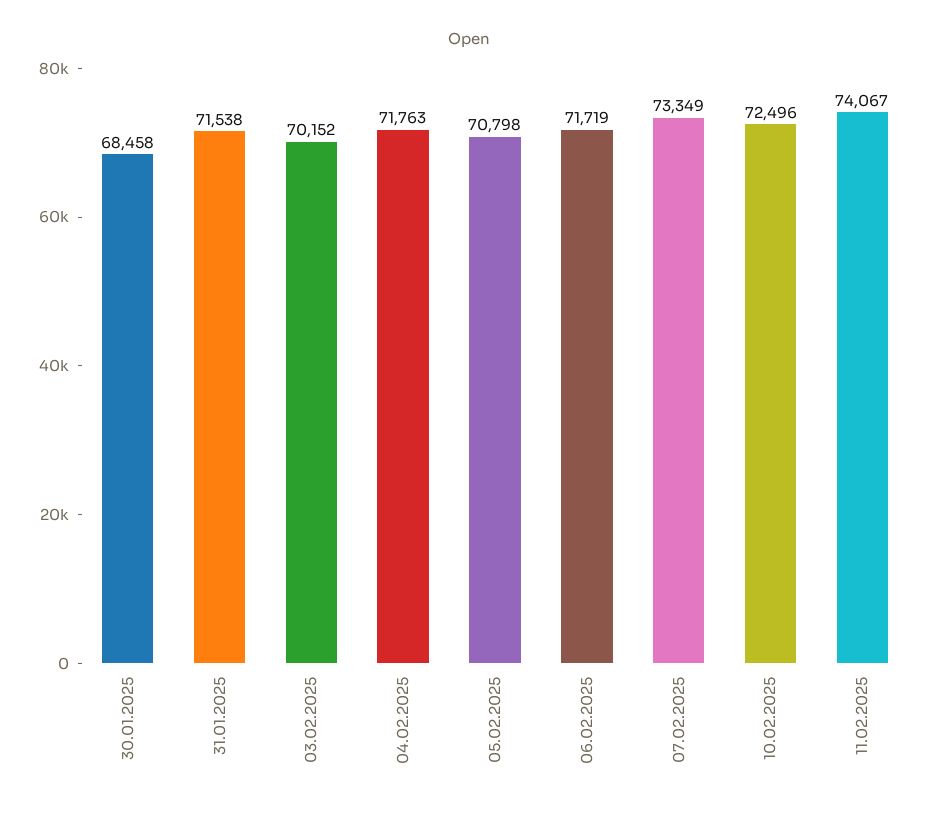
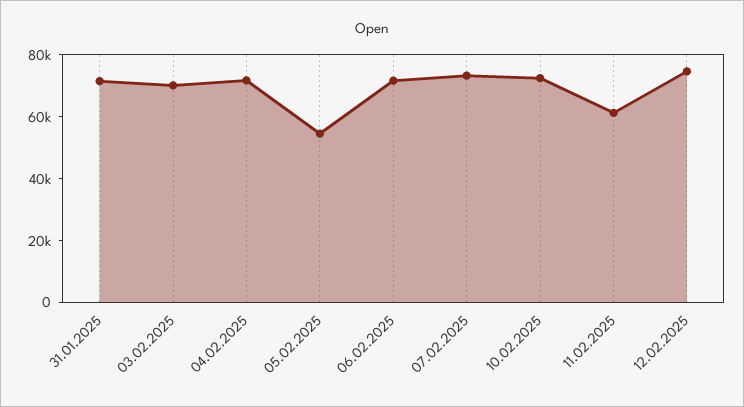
30.01.2025: 68458 -> none
05.02.2025: 70798 -> 55000
11.02.2025: 74067 -> 60000
12.02.2025: none -> 75000

